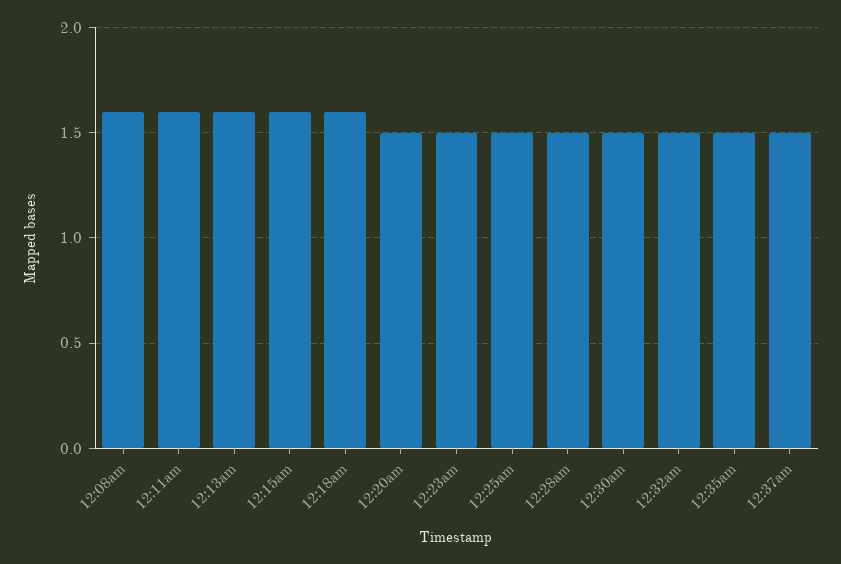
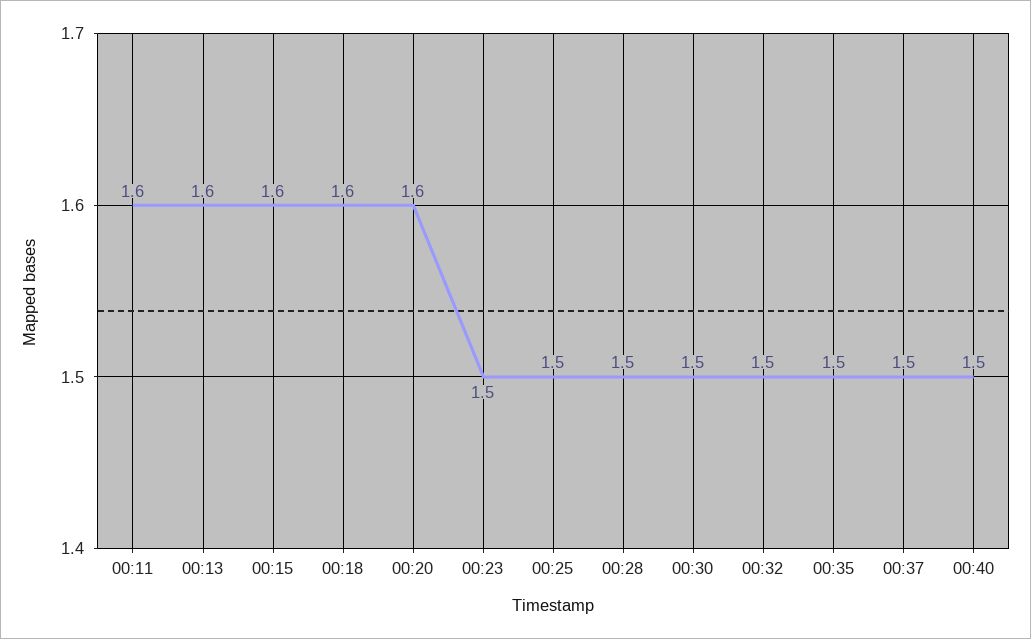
12:08am: 1.6 -> none
12:20am: 1.5 -> 1.6
00:40: none -> 1.5

